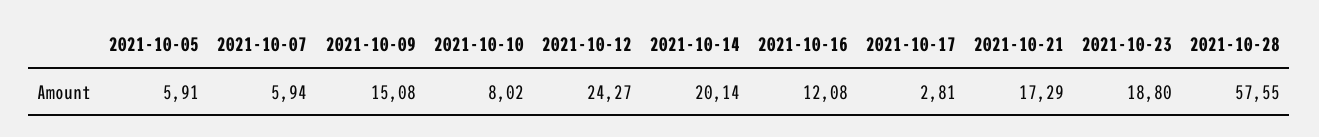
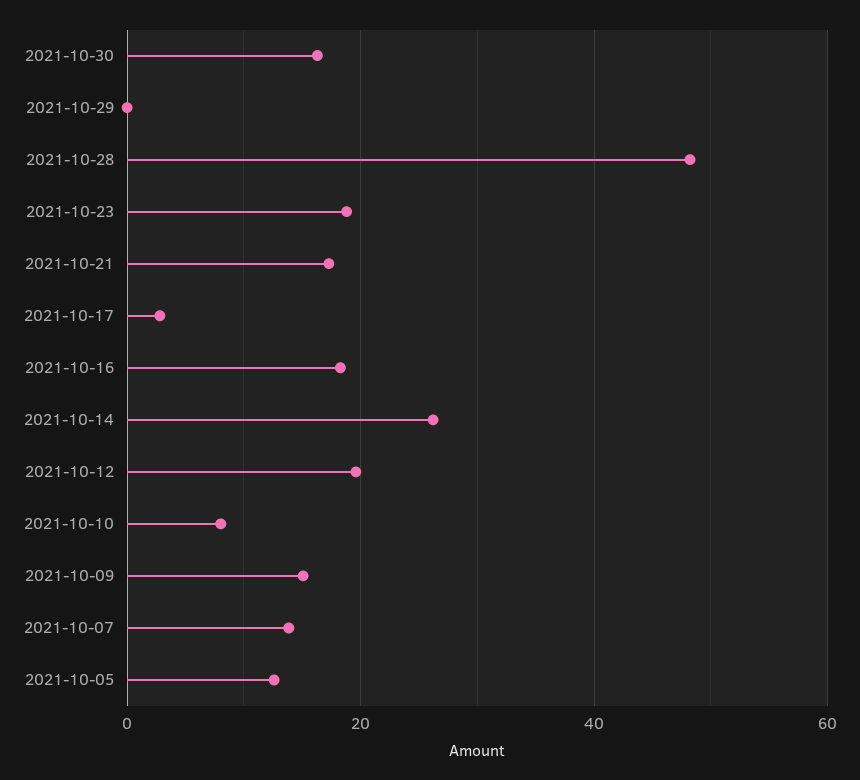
2021-10-05: 5.91 -> 12
2021-10-07: 5.94 -> 14
2021-10-12: 24.27 -> 20
2021-10-14: 20.14 -> 26
2021-10-16: 12.08 -> 18
2021-10-28: 57.55 -> 48
2021-10-30: none -> 16
2021-10-29: none -> 0

